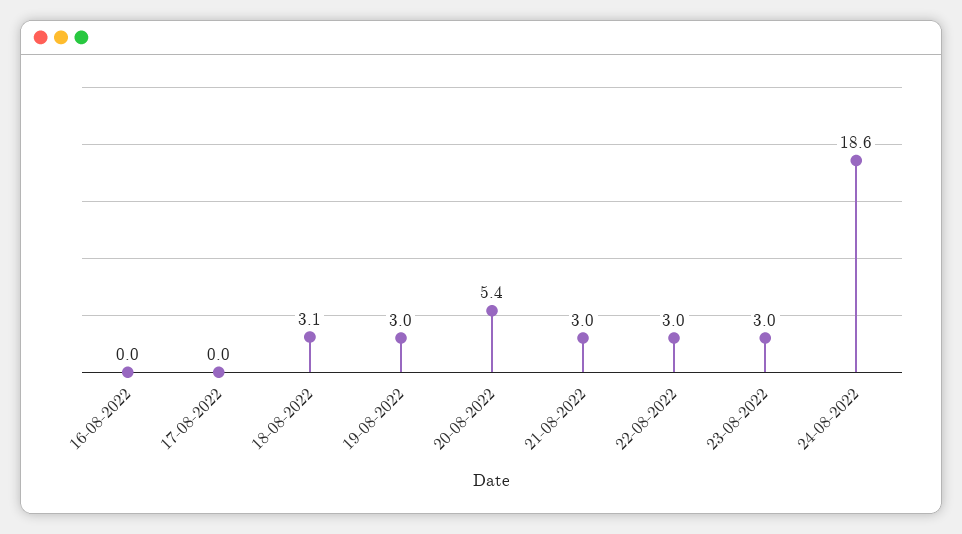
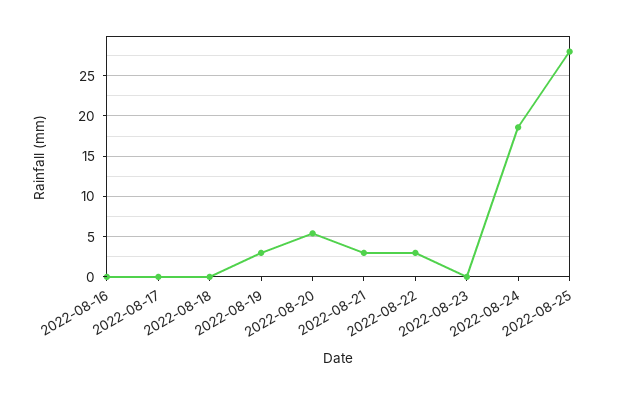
18-08-2022: 3.1 -> 0
23-08-2022: 3 -> 0
2022-08-25: none -> 28

